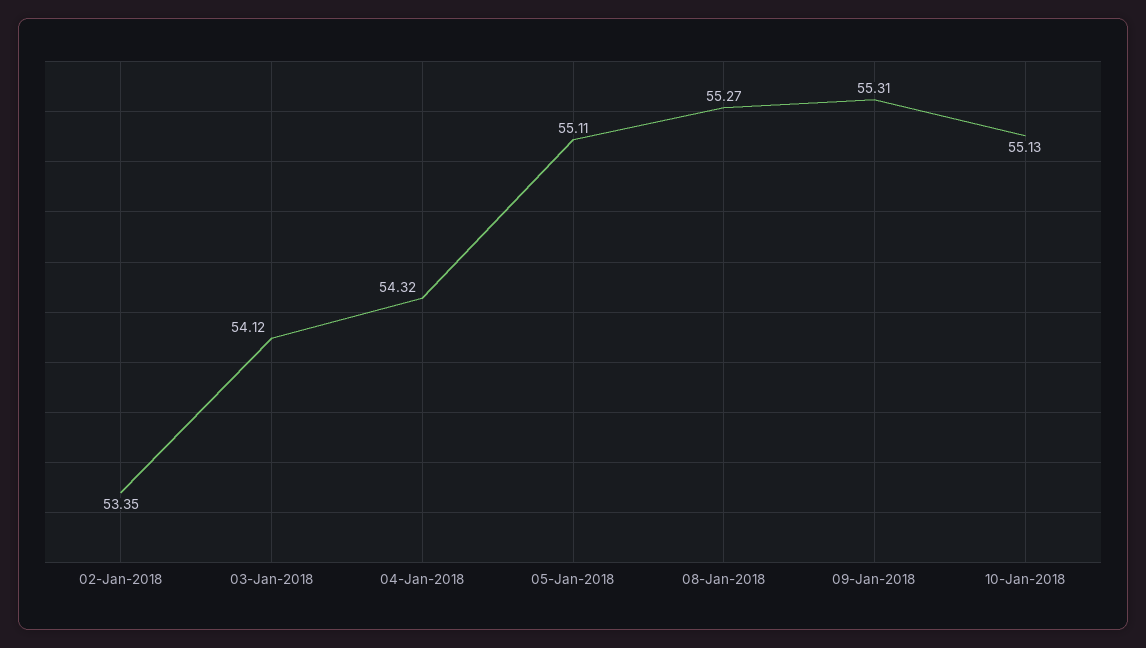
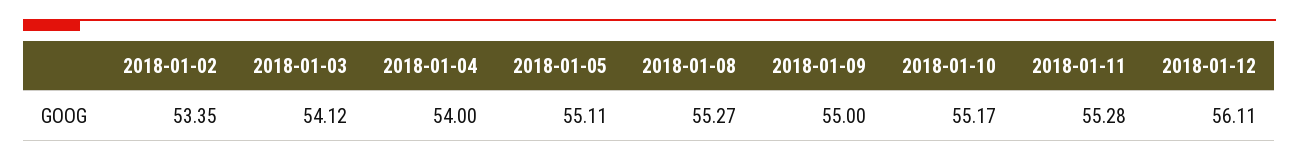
04-Jan-2018: 54.32 -> 54
09-Jan-2018: 55.31 -> 55
10-Jan-2018: 55.13 -> 55.17
2018-01-11: none -> 55.28
2018-01-12: none -> 56.11

